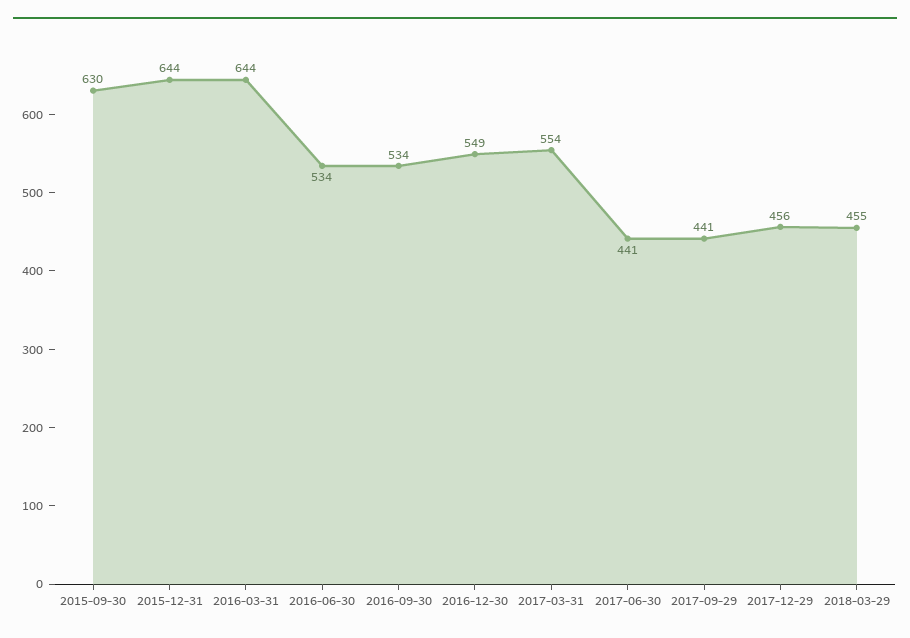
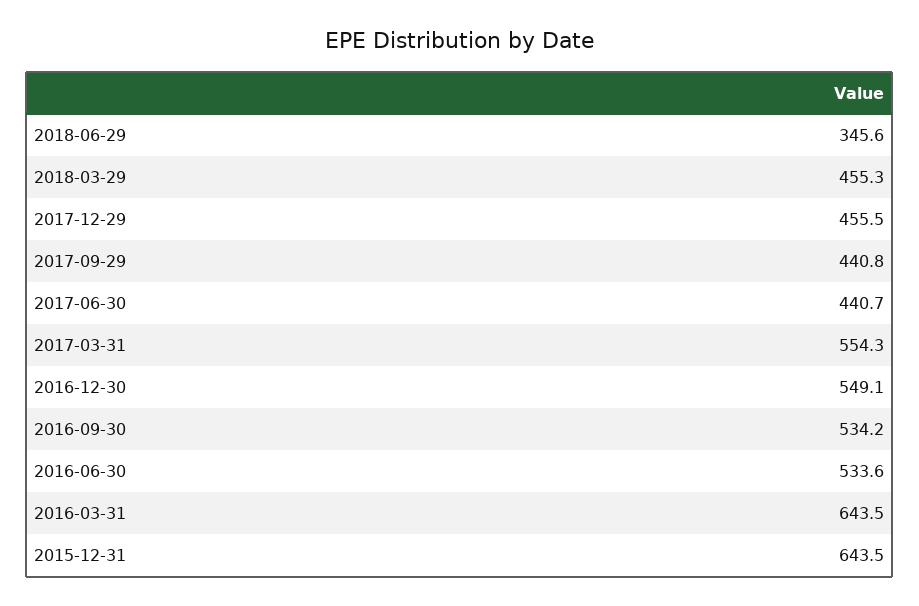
2015-09-30: 630 -> none
2018-06-29: none -> 345.6

